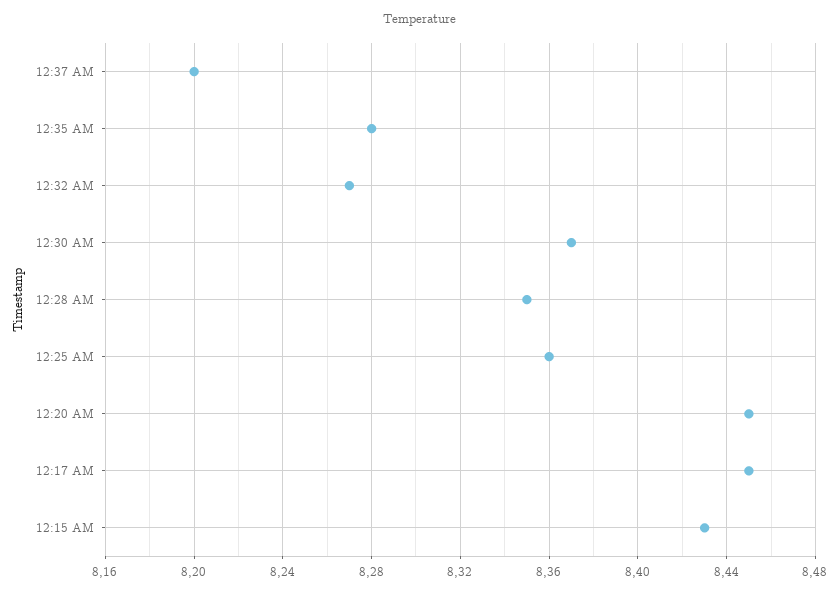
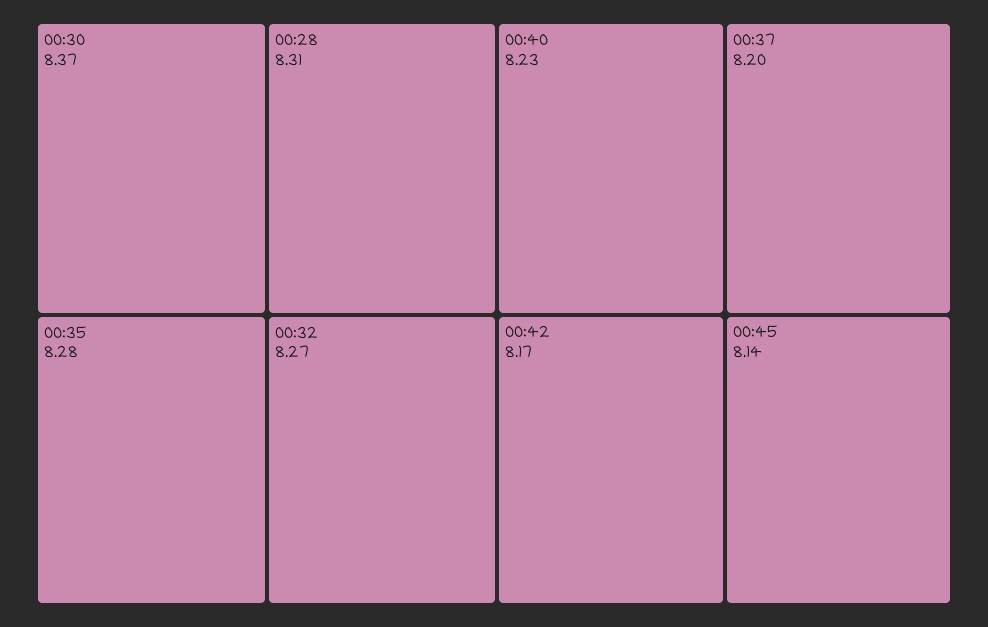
12:28 AM: 8.35 -> 8.31
12:25 AM: 8.36 -> none
12:20 AM: 8.45 -> none
12:17 AM: 8.45 -> none
12:15 AM: 8.43 -> none
00:40: none -> 8.23
00:42: none -> 8.17
00:45: none -> 8.14

